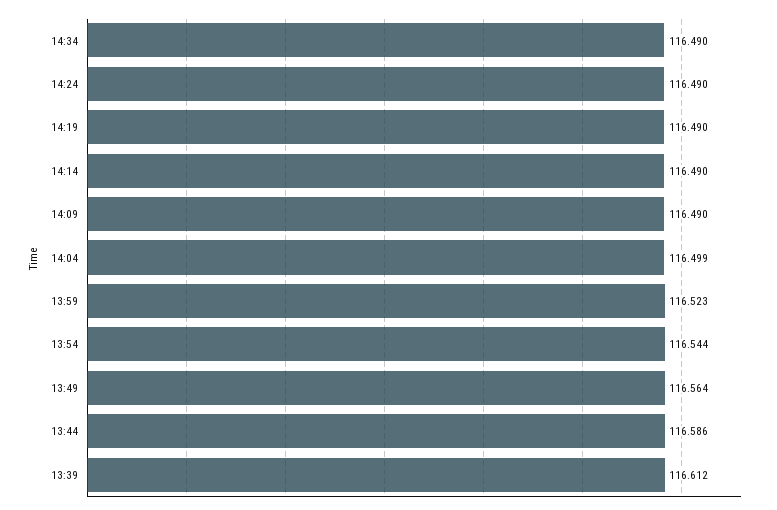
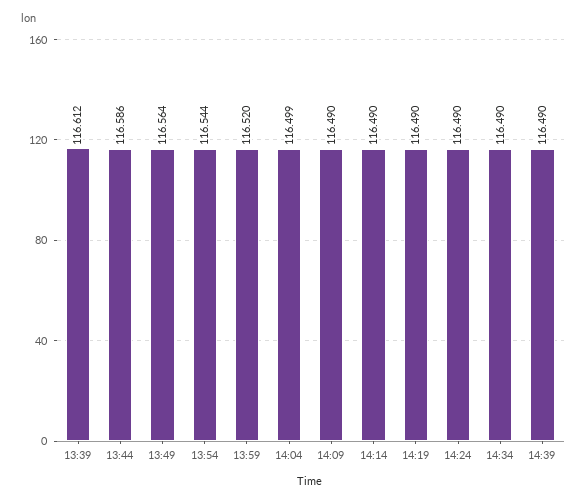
13:59: 116.523 -> 116.52
14:39: none -> 116.49

